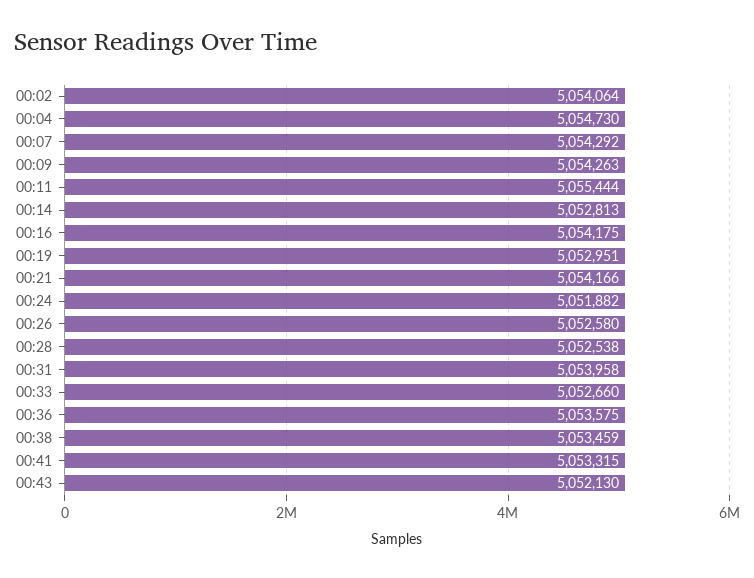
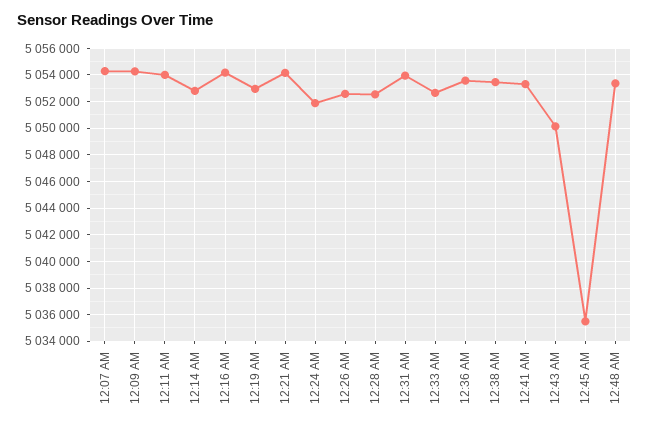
00:02: 5054064 -> none
00:04: 5054730 -> none
00:11: 5055444 -> 5054000
00:43: 5052130 -> 5050000
12:45 AM: none -> 5035500
12:48 AM: none -> 5053500

